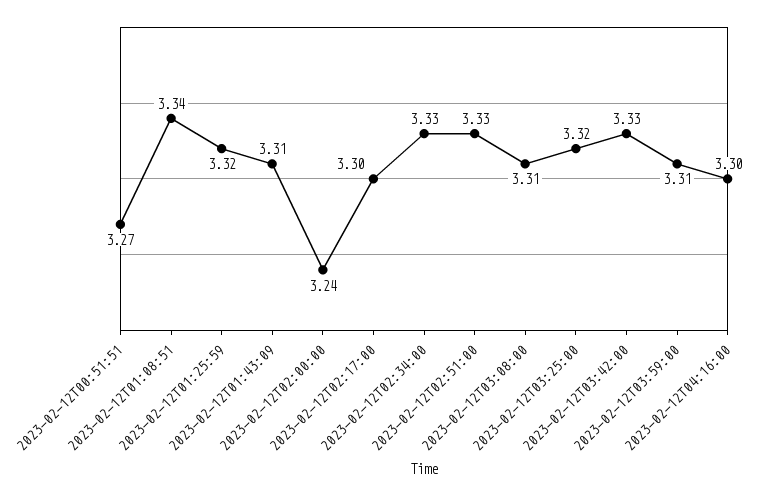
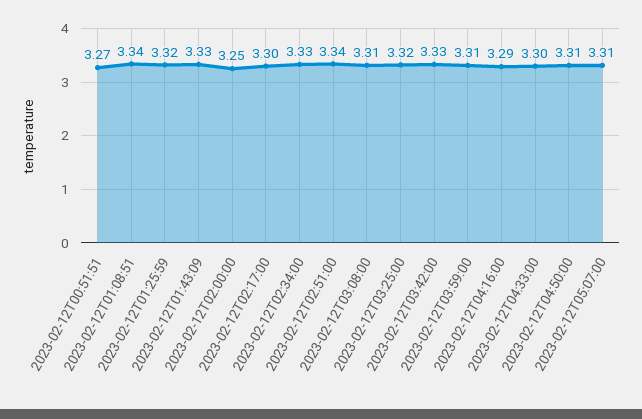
2023-02-12T01:43:09: 3.31 -> 3.33
2023-02-12T02:00:00: 3.24 -> 3.25
2023-02-12T02:51:00: 3.33 -> 3.34
2023-02-12T04:16:00: 3.3 -> 3.29
2023-02-12T04:33:00: none -> 3.3
2023-02-12T04:50:00: none -> 3.31
2023-02-12T05:07:00: none -> 3.31

